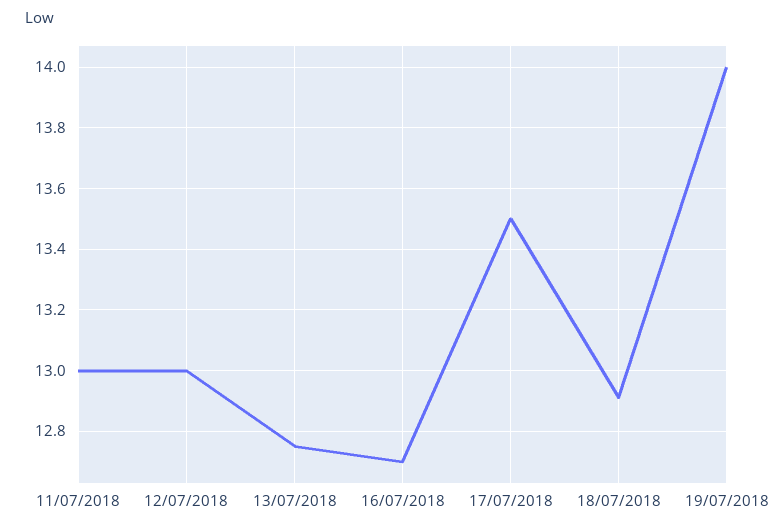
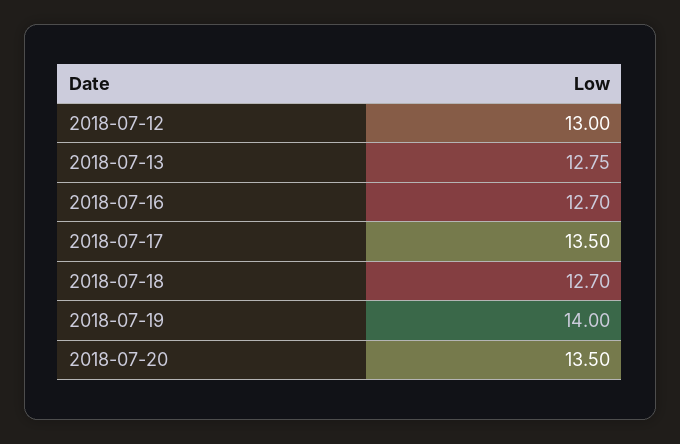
11/07/2018: 13 -> none
18/07/2018: 12.9 -> 12.7
2018-07-20: none -> 13.5

